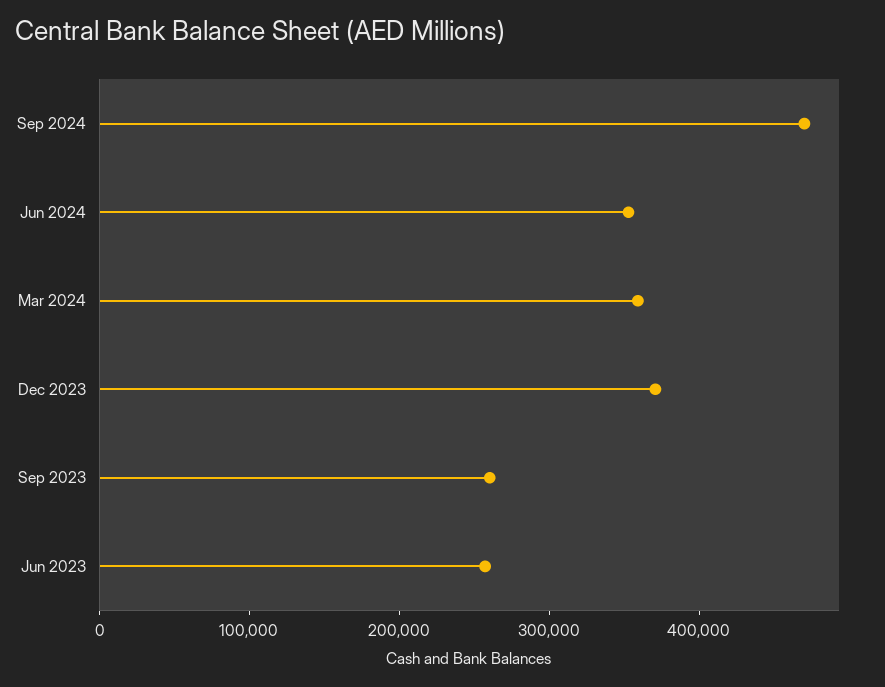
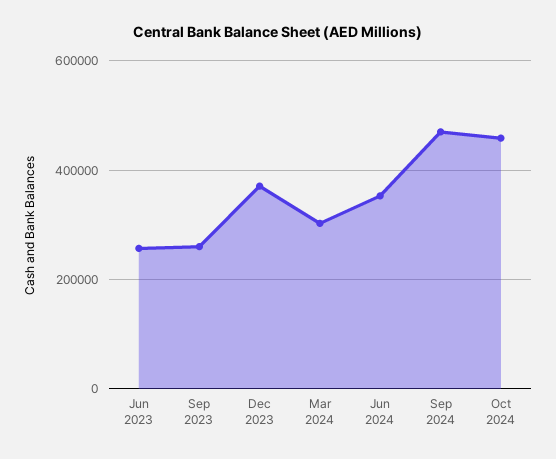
Mar 2024: 360000 -> 300000
Oct 2024: none -> 460000

